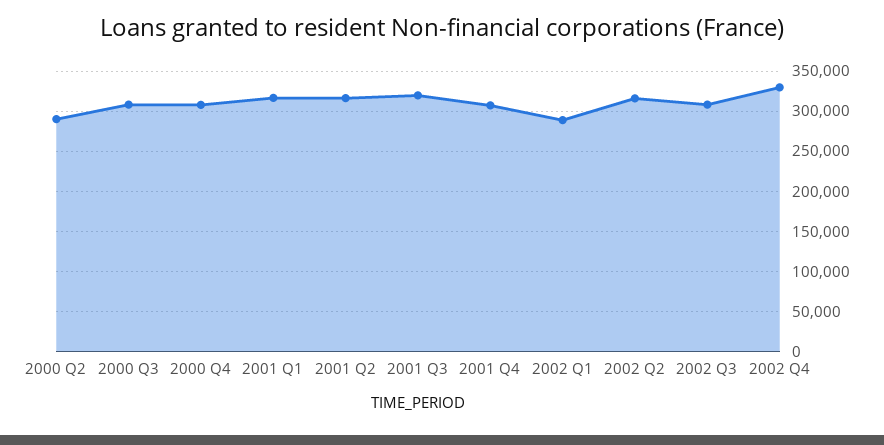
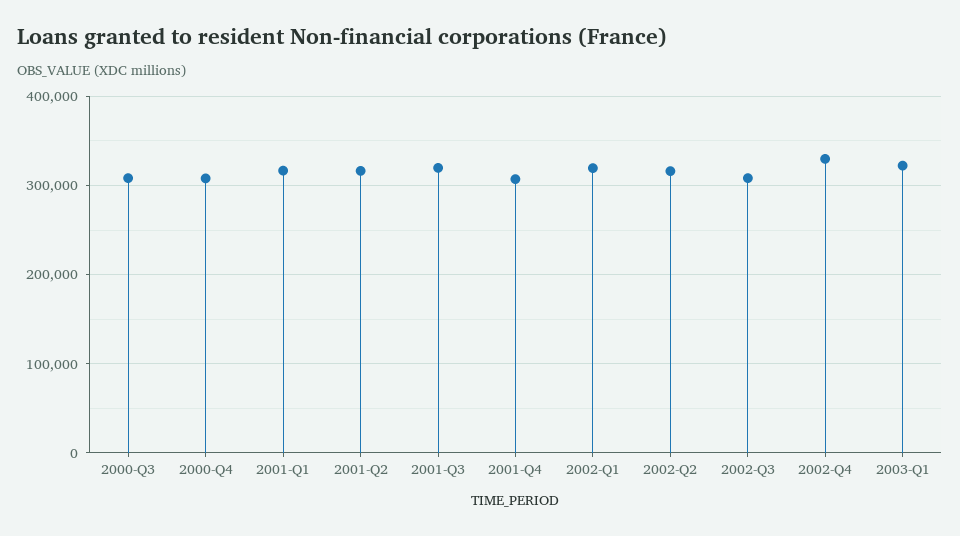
2000 Q2: 290000 -> none
2002 Q1: 290000 -> 320000
2003-Q1: none -> 320000

